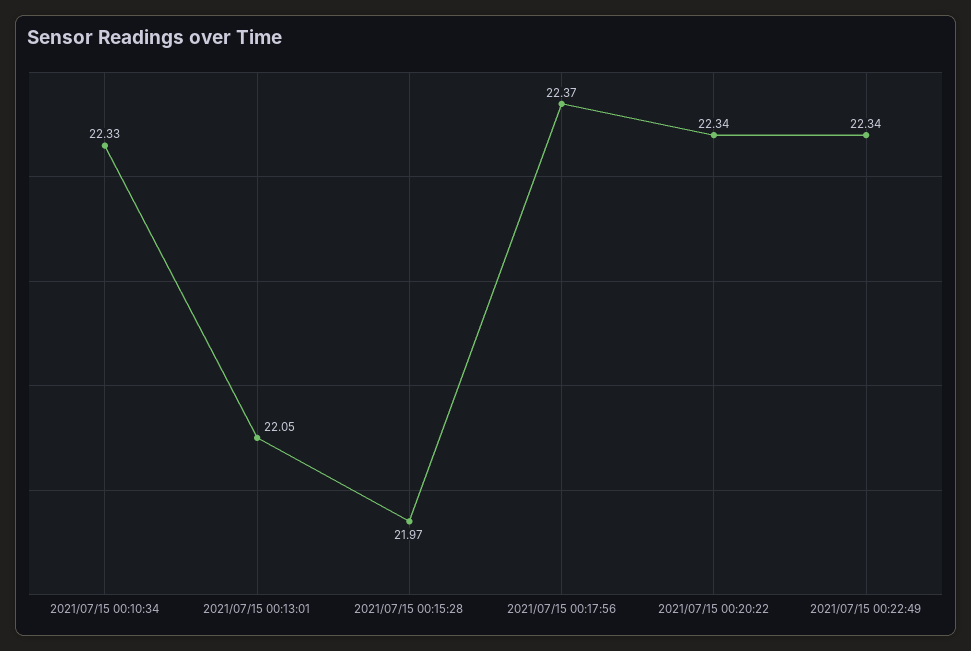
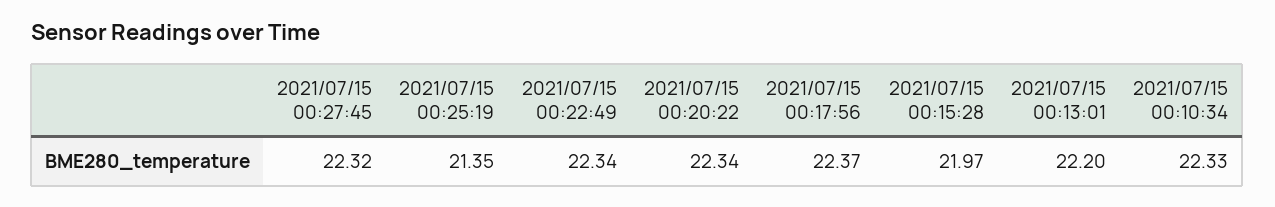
2021/07/15 00:13:01: 22.05 -> 22.2
2021/07/15 00:27:45: none -> 22.32
2021/07/15 00:25:19: none -> 21.35

